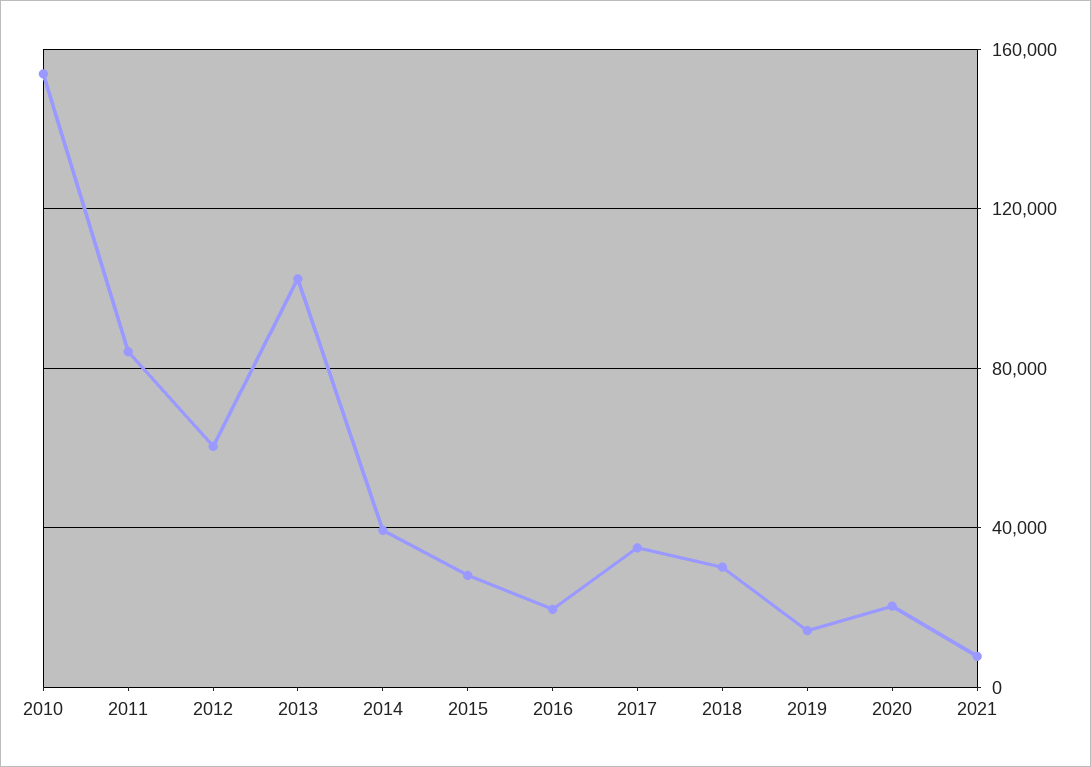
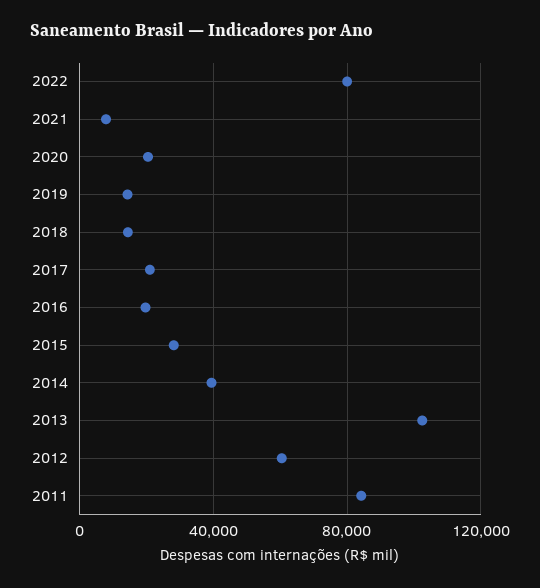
2010: 155000 -> none
2017: 35000 -> 20000
2018: 30000 -> 15000
2022: none -> 80000

